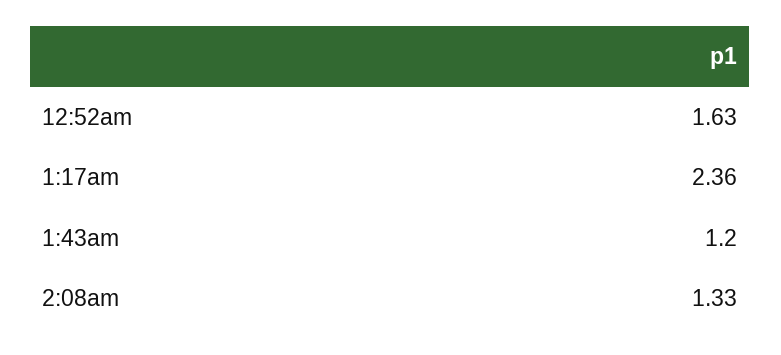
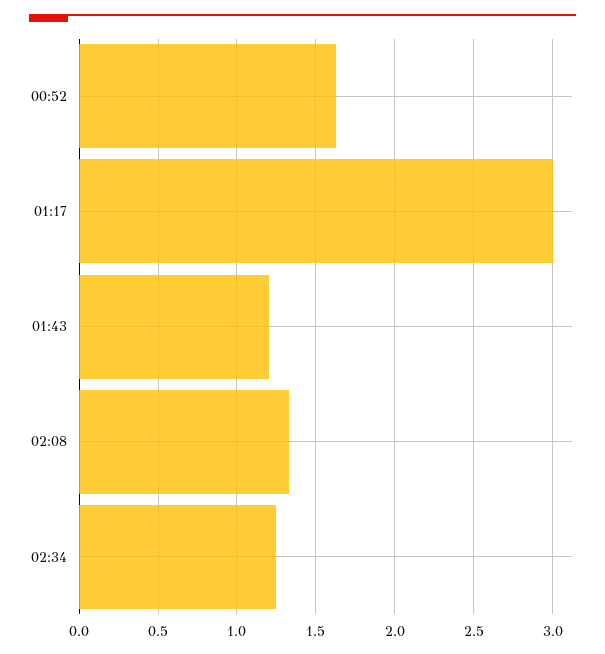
1:17am: 2.36 -> 3
02:34: none -> 1.25

